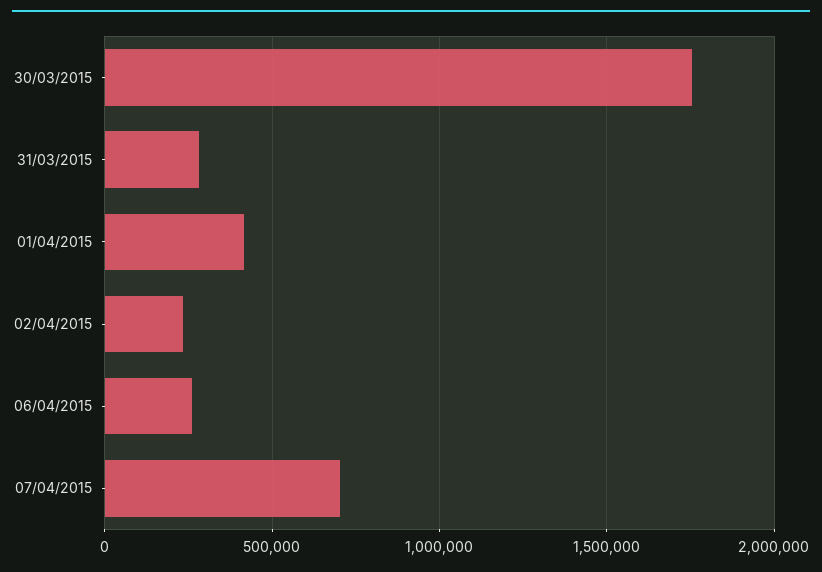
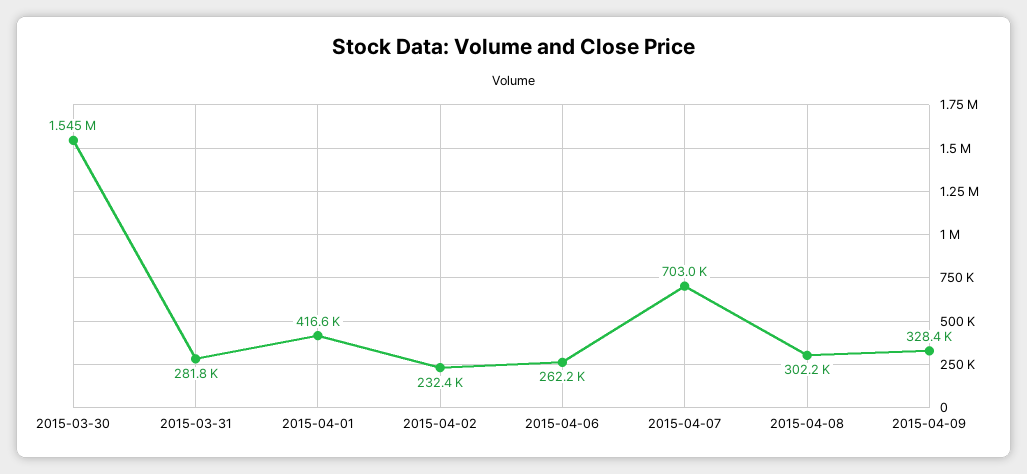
30/03/2015: 1750000 -> 1545000
2015-04-08: none -> 302200
2015-04-09: none -> 328400

